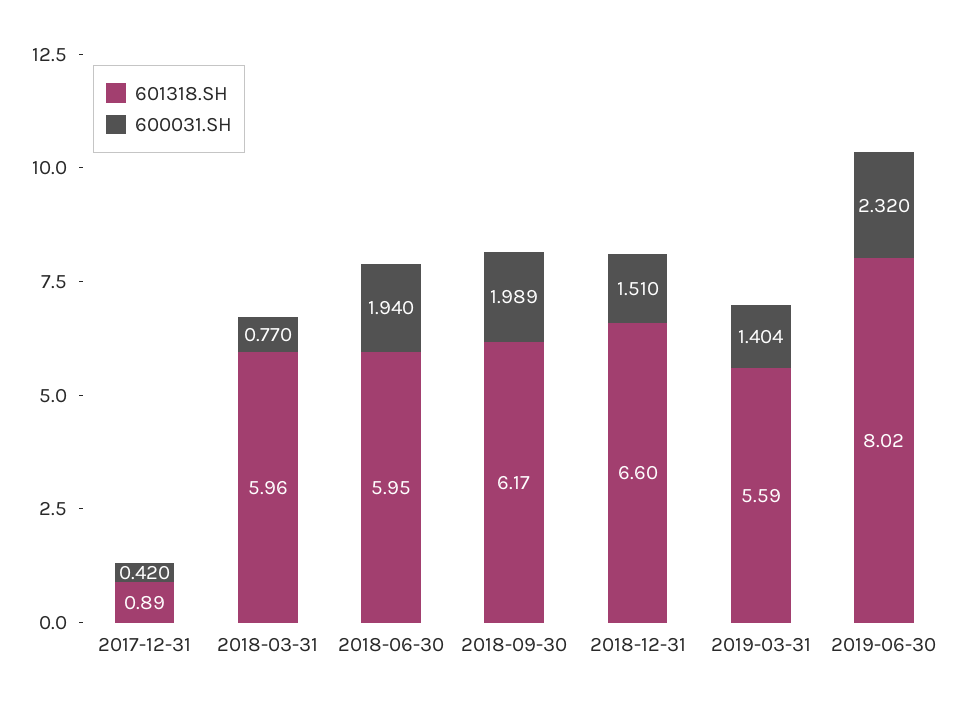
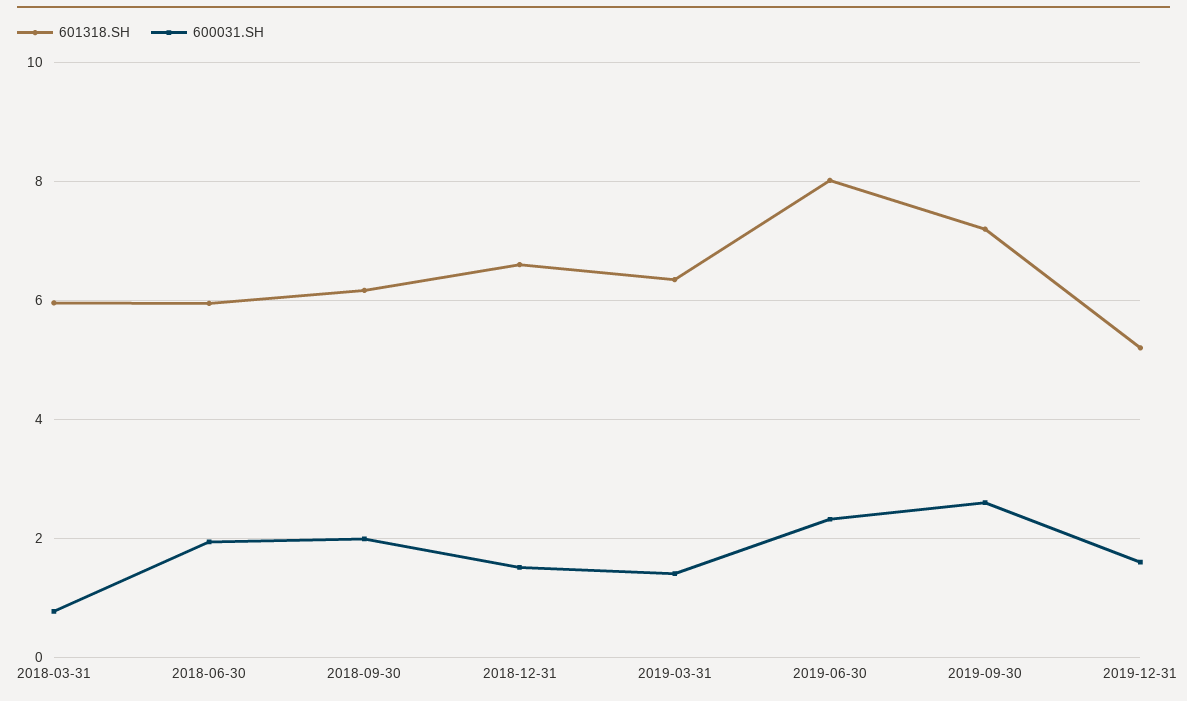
601318.SH, 2017-12-31: 0.89 -> none
600031.SH, 2017-12-31: 0.42 -> none
601318.SH, 2019-03-31: 5.59 -> 6.4
601318.SH, 2019-09-30: none -> 7.2
600031.SH, 2019-09-30: none -> 2.6
601318.SH, 2019-12-31: none -> 5.2
600031.SH, 2019-12-31: none -> 1.6

